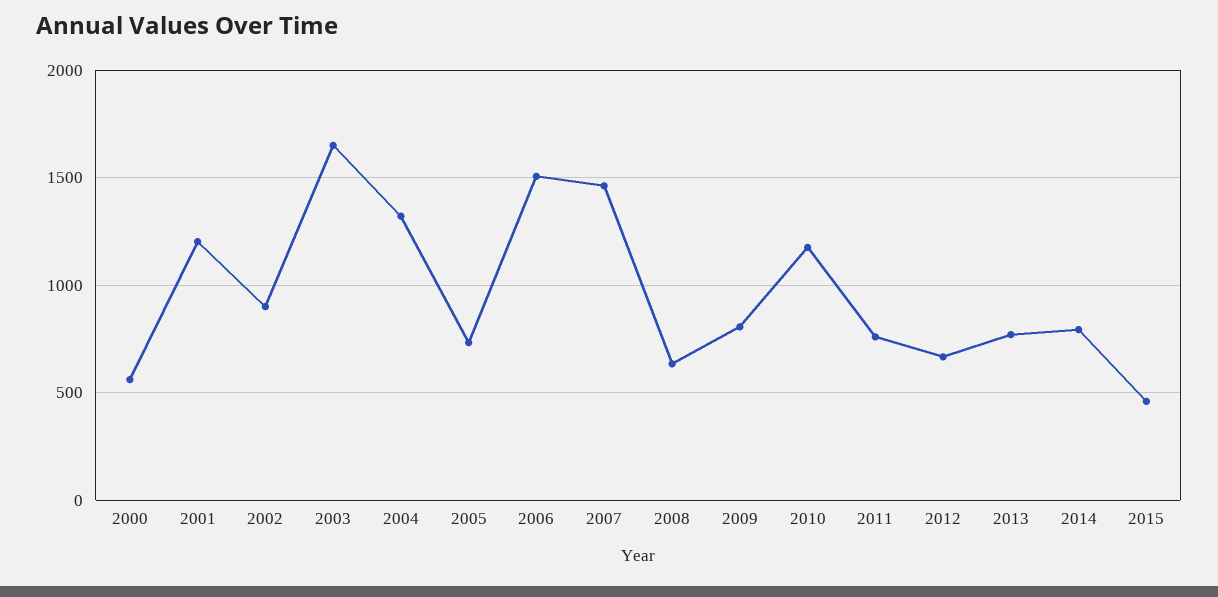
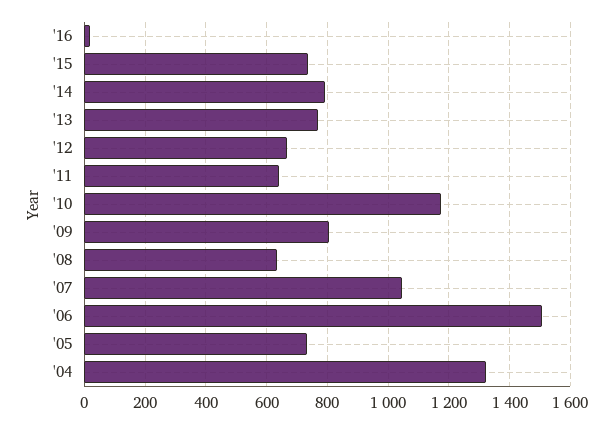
2000: 550 -> none
2001: 1200 -> none
2002: 900 -> none
2003: 1650 -> none
2007: 1450 -> 1040
2011: 750 -> 640
2015: 450 -> 740
'16: none -> 20

